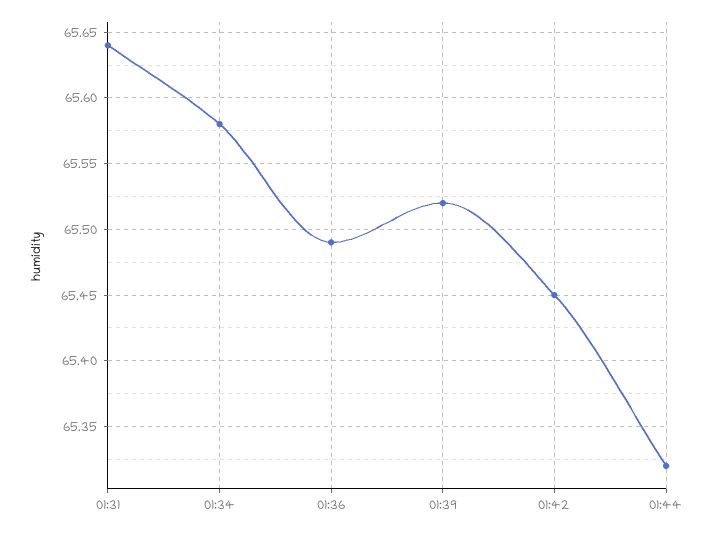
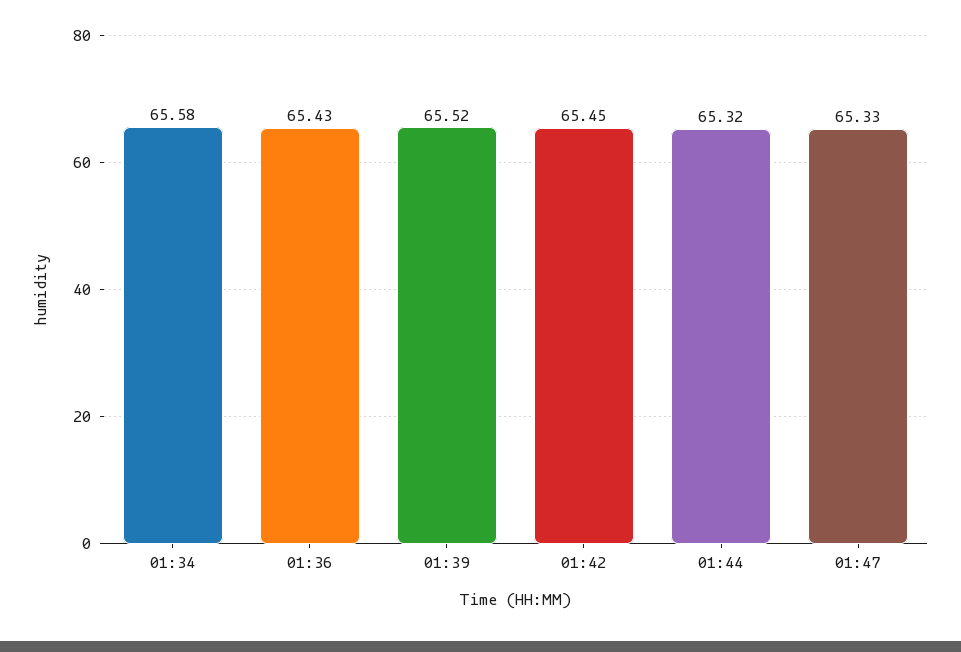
01:31: 65.64 -> none
01:36: 65.49 -> 65.43
01:47: none -> 65.33

